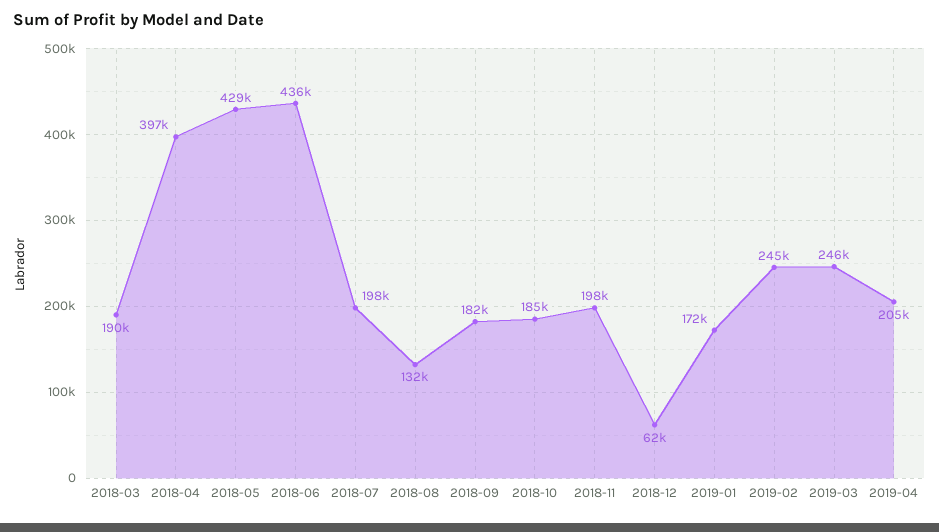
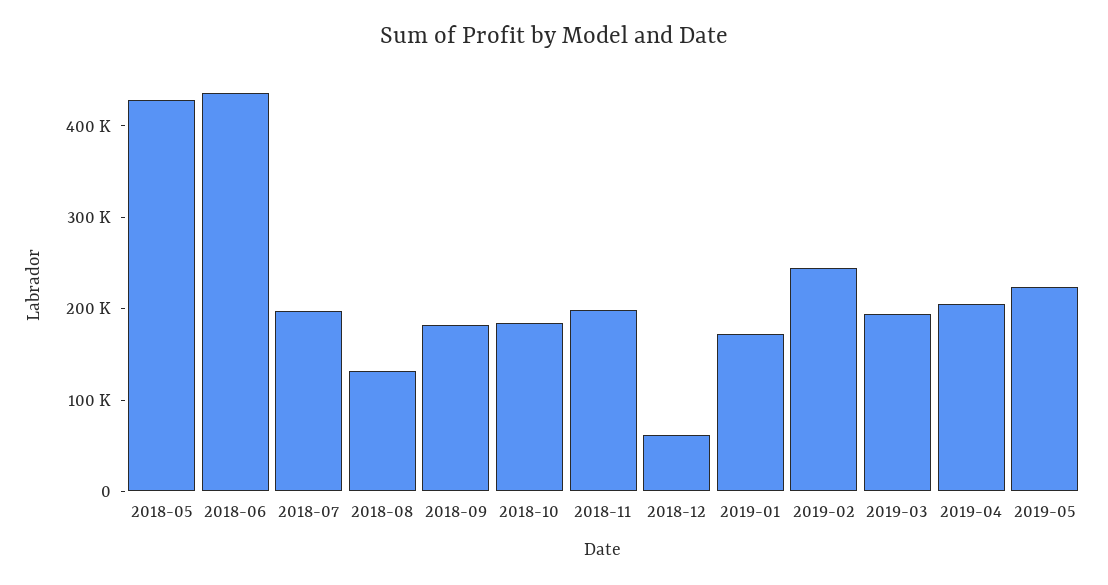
2018-03: 190000 -> none
2018-04: 397000 -> none
2019-03: 246000 -> 200000
2019-05: none -> 220000

